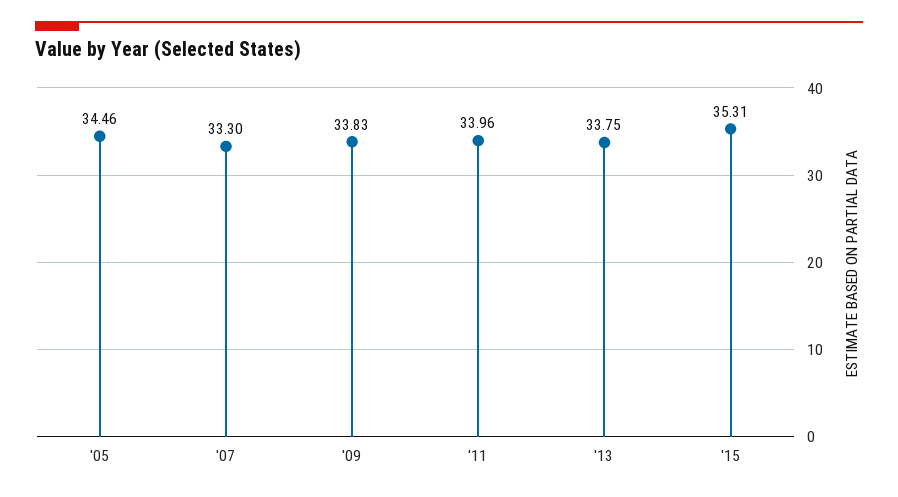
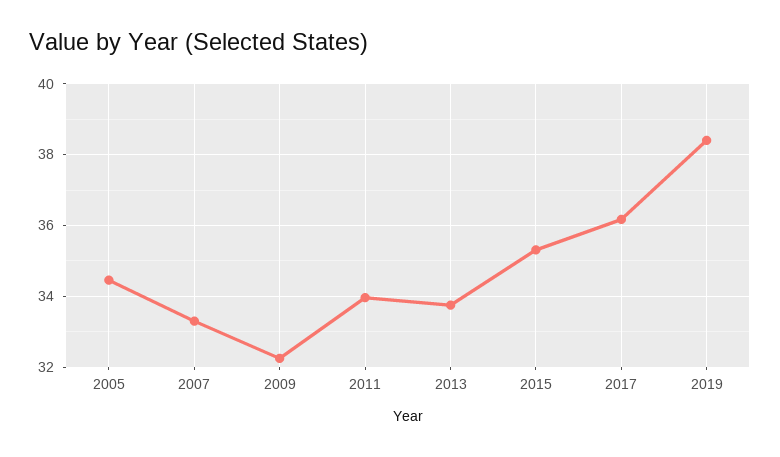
'09: 33.83 -> 32.2
2017: none -> 36.2
2019: none -> 38.4

